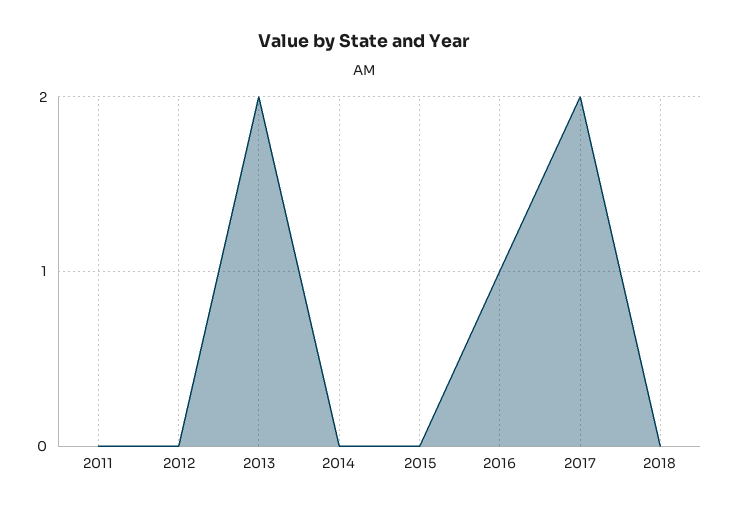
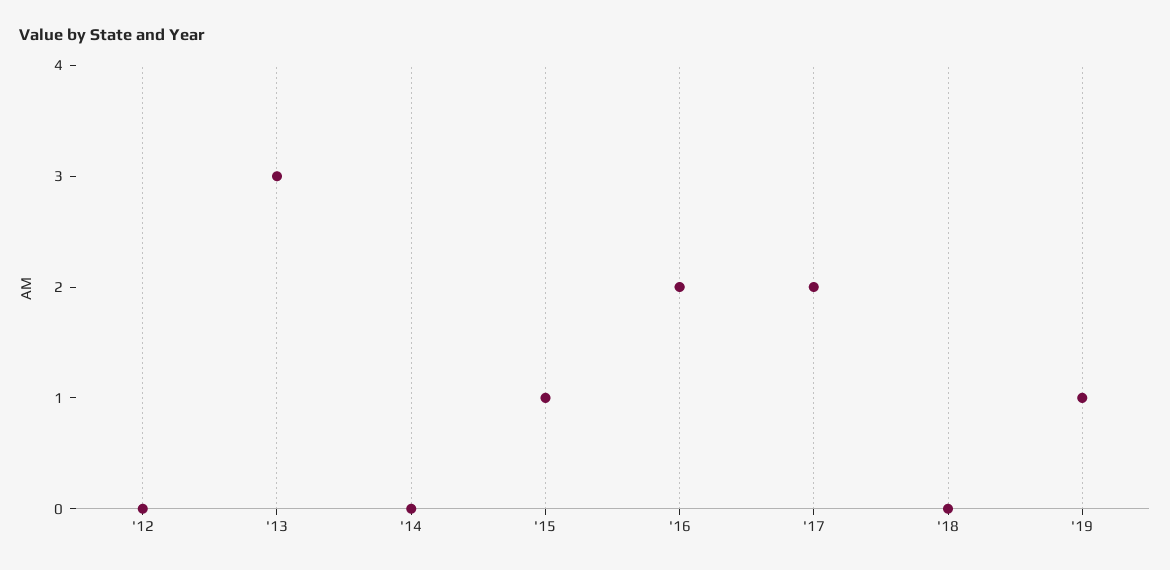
2011: 0 -> none
2013: 2 -> 3
2015: 0 -> 1
2016: 1 -> 2
'19: none -> 1

